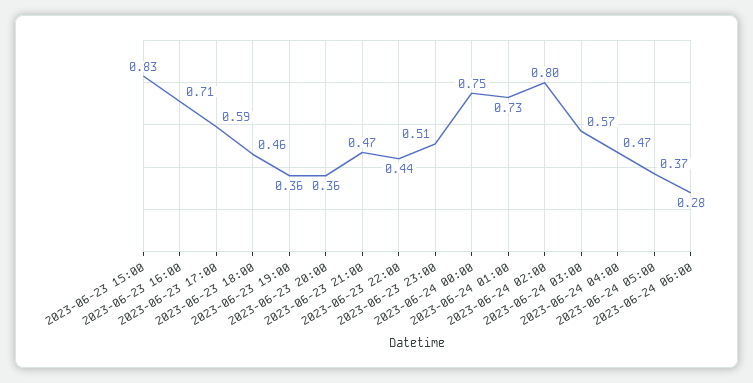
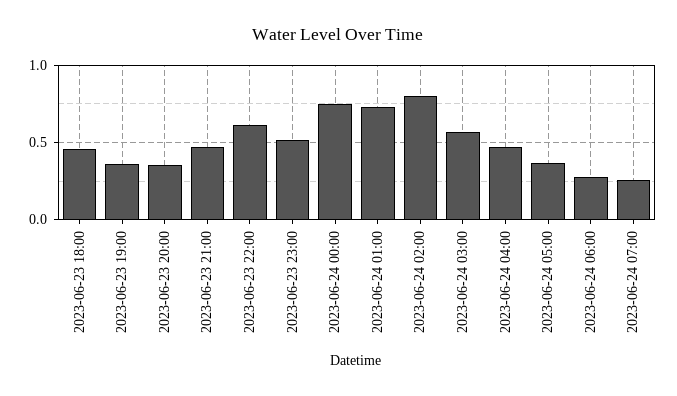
2023-06-23 15:00: 0.83 -> none
2023-06-23 16:00: 0.71 -> none
2023-06-23 17:00: 0.59 -> none
2023-06-23 22:00: 0.44 -> 0.6
2023-06-24 07:00: none -> 0.25

